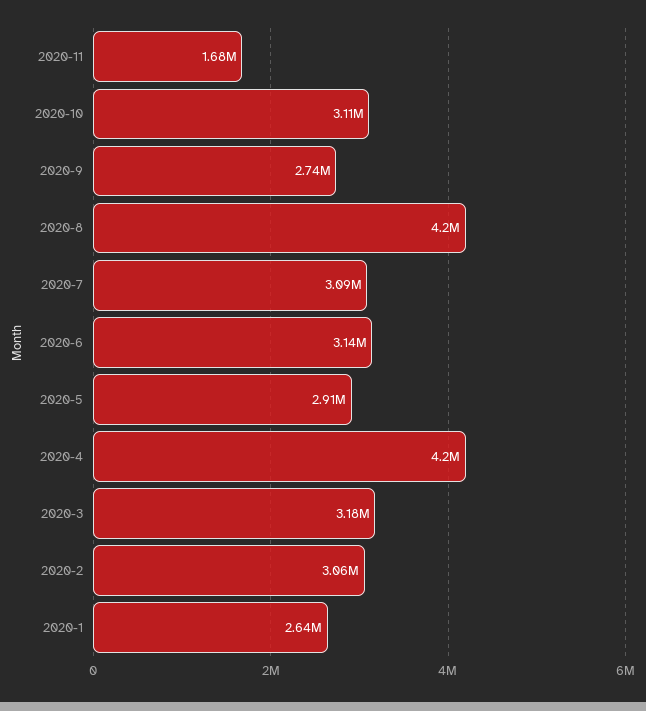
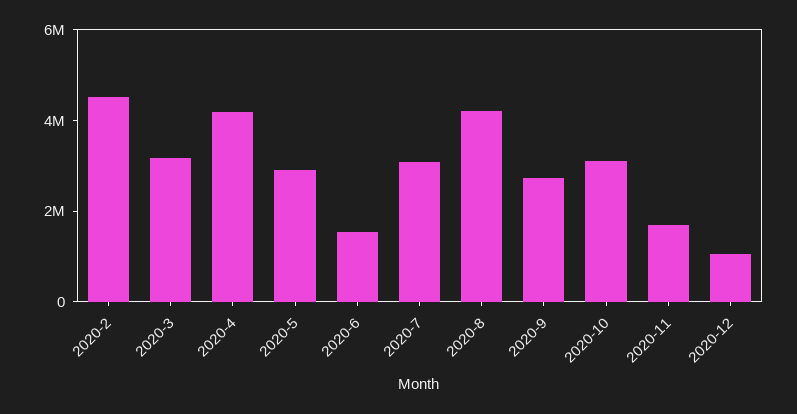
2020-6: 3140000 -> 1500000
2020-2: 3060000 -> 4500000
2020-1: 2640000 -> none
2020-12: none -> 1000000

